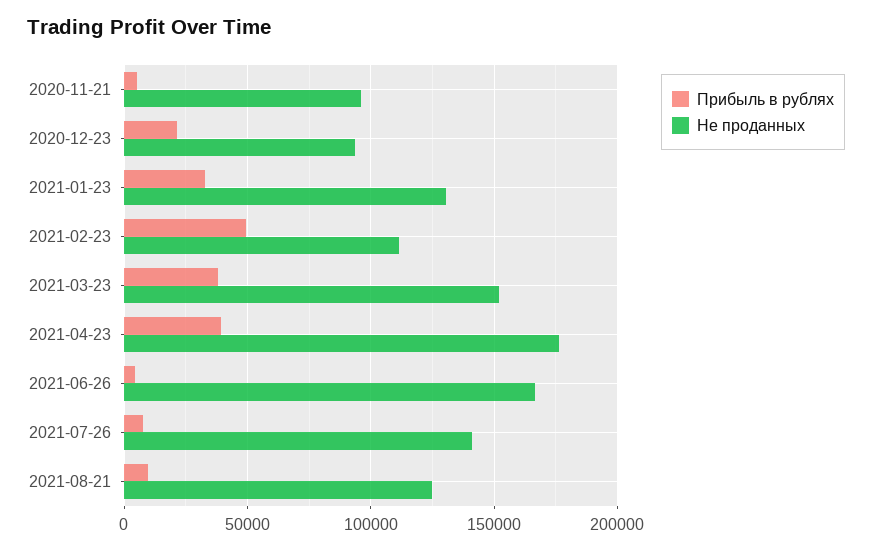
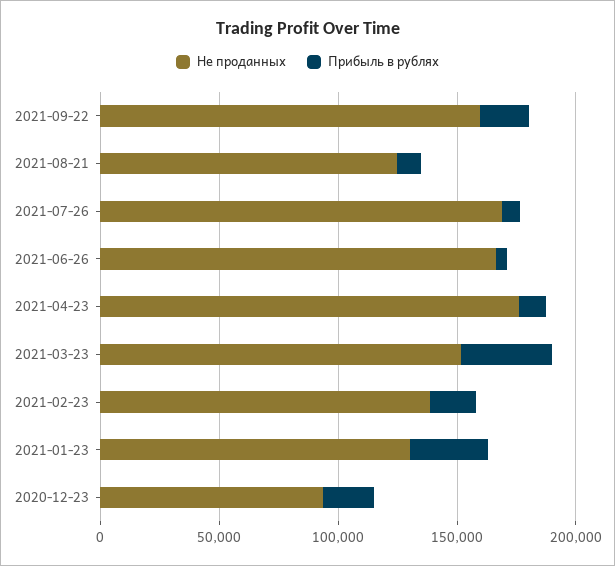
Прибыль в рублях, 2020-11-21: 5000 -> none
Не проданных, 2020-11-21: 95000 -> none
Прибыль в рублях, 2021-02-23: 50000 -> 20000
Не проданных, 2021-02-23: 110000 -> 140000
Прибыль в рублях, 2021-04-23: 40000 -> 10000
Не проданных, 2021-07-26: 140000 -> 170000
Не проданных, 2021-09-22: none -> 160000
Прибыль в рублях, 2021-09-22: none -> 20000

